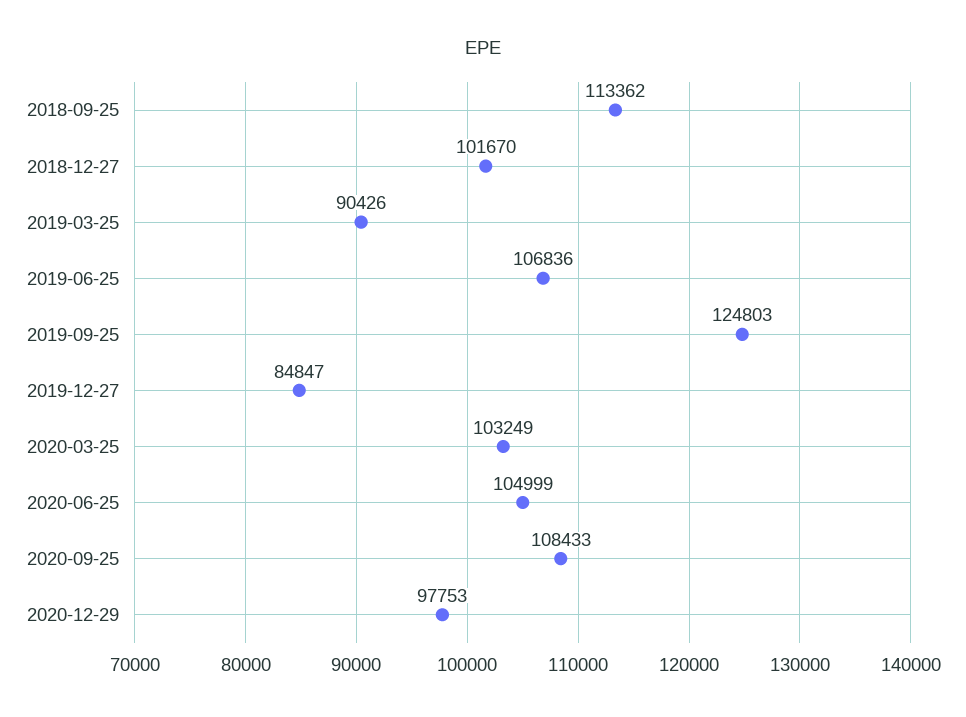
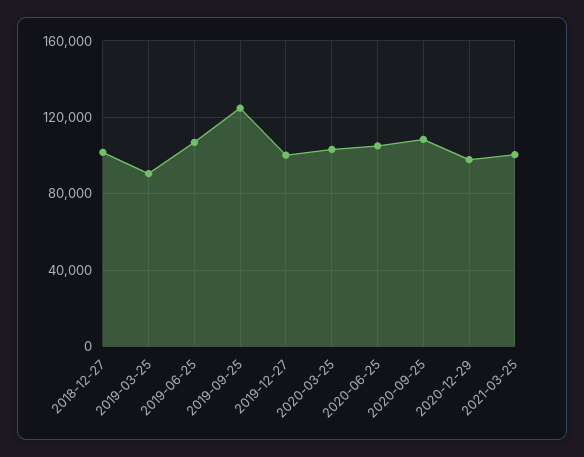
2018-09-25: 113362 -> none
2019-12-27: 84847 -> 100000
2021-03-25: none -> 100000

